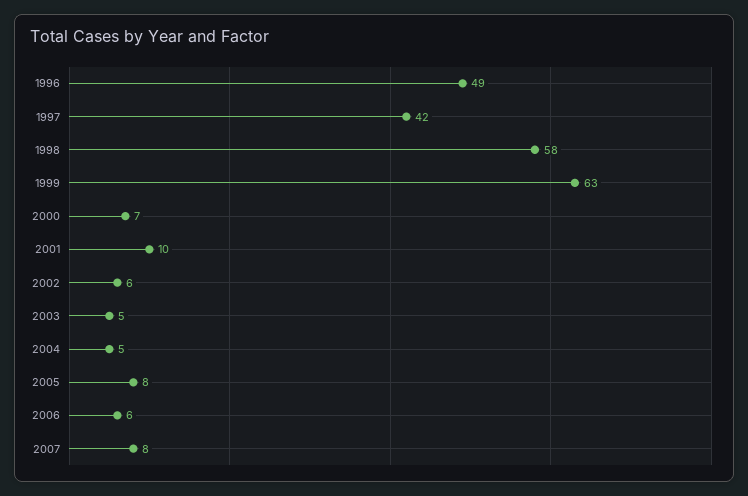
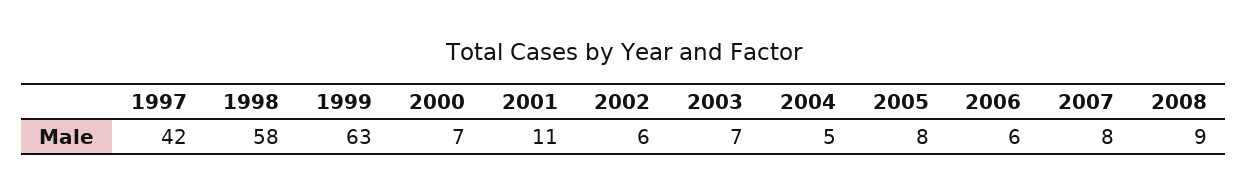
1996: 49 -> none
2001: 10 -> 11
2003: 5 -> 7
2008: none -> 9

